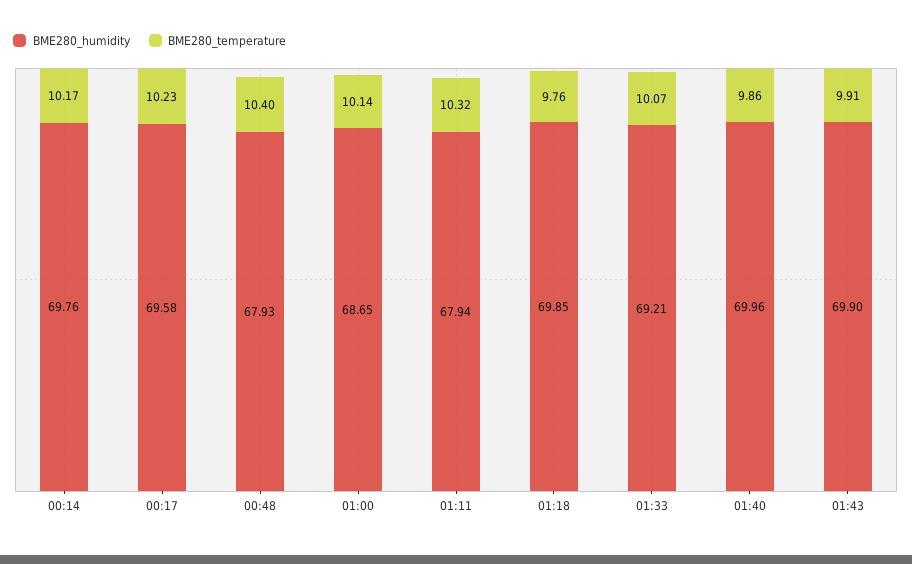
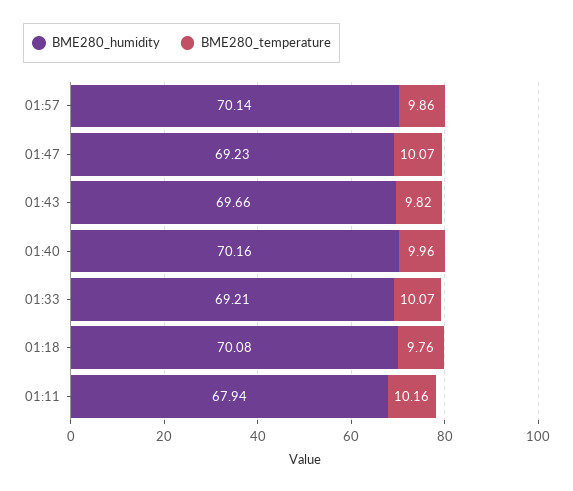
BME280_humidity, 00:14: 69.76 -> none
BME280_temperature, 00:14: 10.17 -> none
BME280_humidity, 00:17: 69.58 -> none
BME280_temperature, 00:17: 10.23 -> none
BME280_humidity, 00:48: 67.93 -> none
BME280_temperature, 00:48: 10.4 -> none
BME280_humidity, 01:00: 68.65 -> none
BME280_temperature, 01:00: 10.14 -> none
BME280_temperature, 01:11: 10.32 -> 10.16
BME280_humidity, 01:18: 69.85 -> 70.08
BME280_humidity, 01:40: 69.96 -> 70.16
BME280_temperature, 01:40: 9.86 -> 9.96
BME280_humidity, 01:43: 69.9 -> 69.66
BME280_temperature, 01:43: 9.91 -> 9.82
BME280_humidity, 01:57: none -> 70.14
BME280_temperature, 01:57: none -> 9.86
BME280_humidity, 01:47: none -> 69.23
BME280_temperature, 01:47: none -> 10.07

